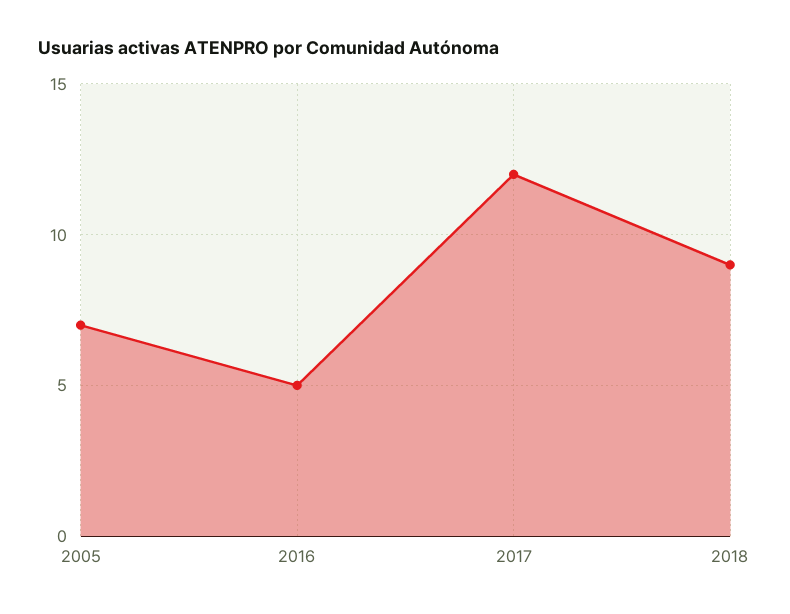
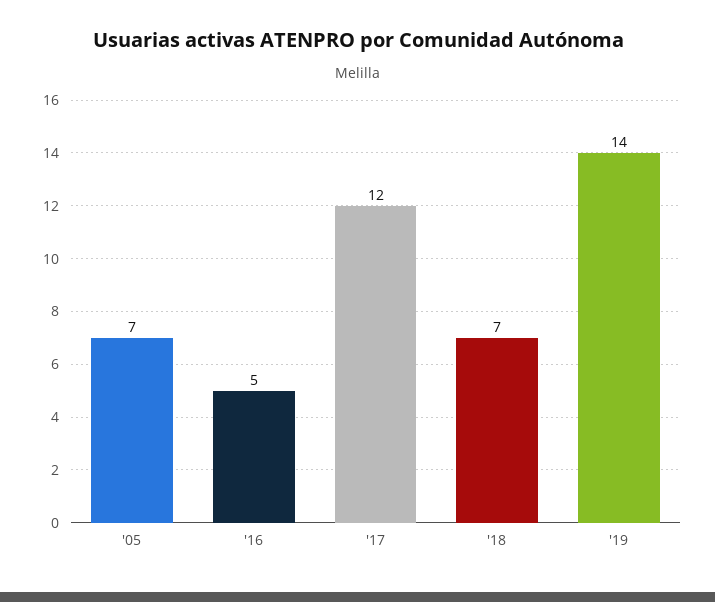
2018: 9 -> 7
'19: none -> 14

